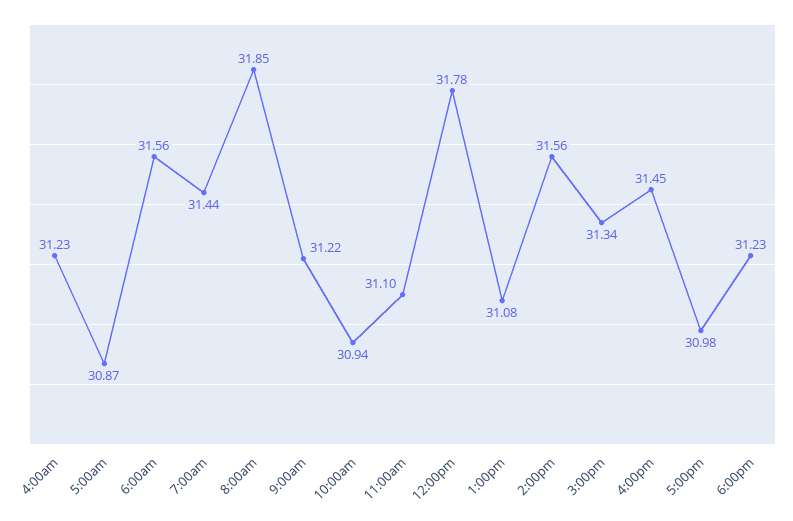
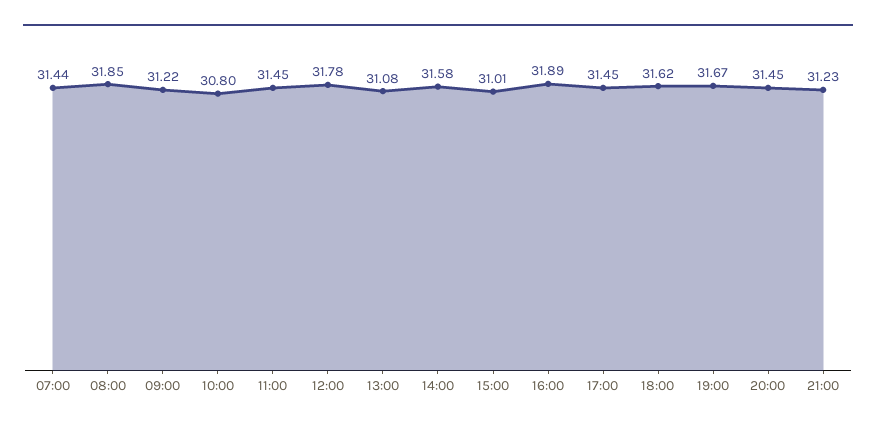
4:00am: 31.23 -> none
5:00am: 30.87 -> none
6:00am: 31.56 -> none
10:00am: 30.94 -> 30.8
11:00am: 31.1 -> 31.45
2:00pm: 31.56 -> 31.58
3:00pm: 31.34 -> 31.01
4:00pm: 31.45 -> 31.89
5:00pm: 30.98 -> 31.45
6:00pm: 31.23 -> 31.62
19:00: none -> 31.67
20:00: none -> 31.45
21:00: none -> 31.23

